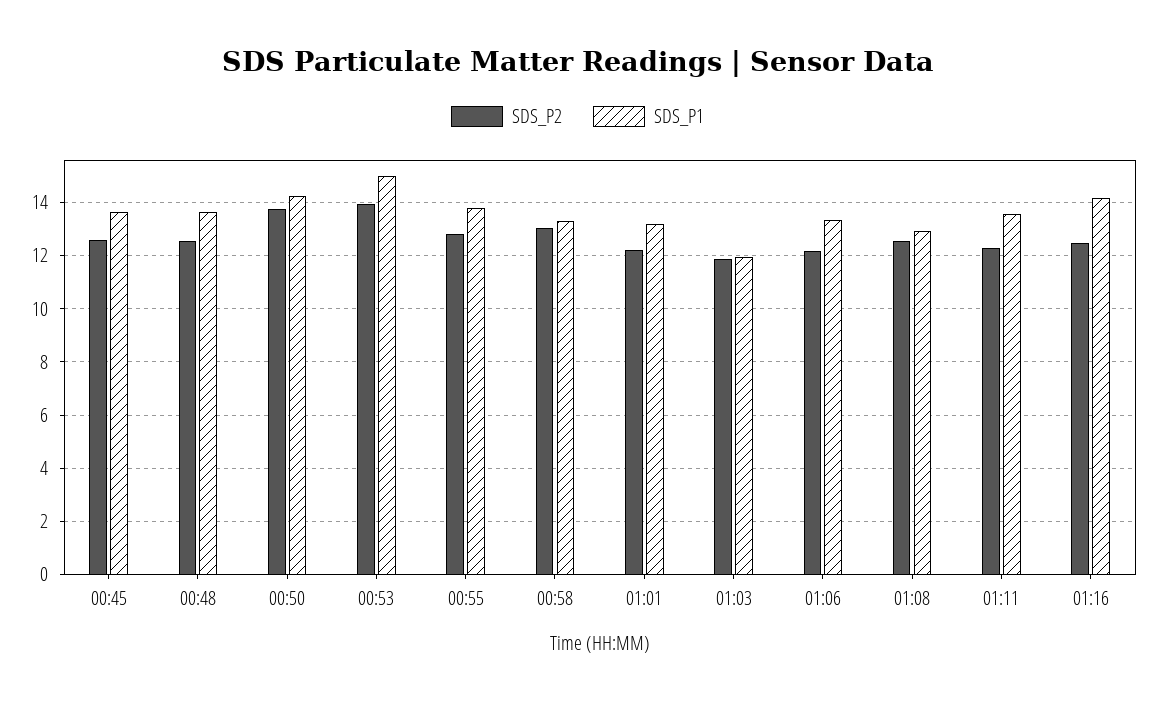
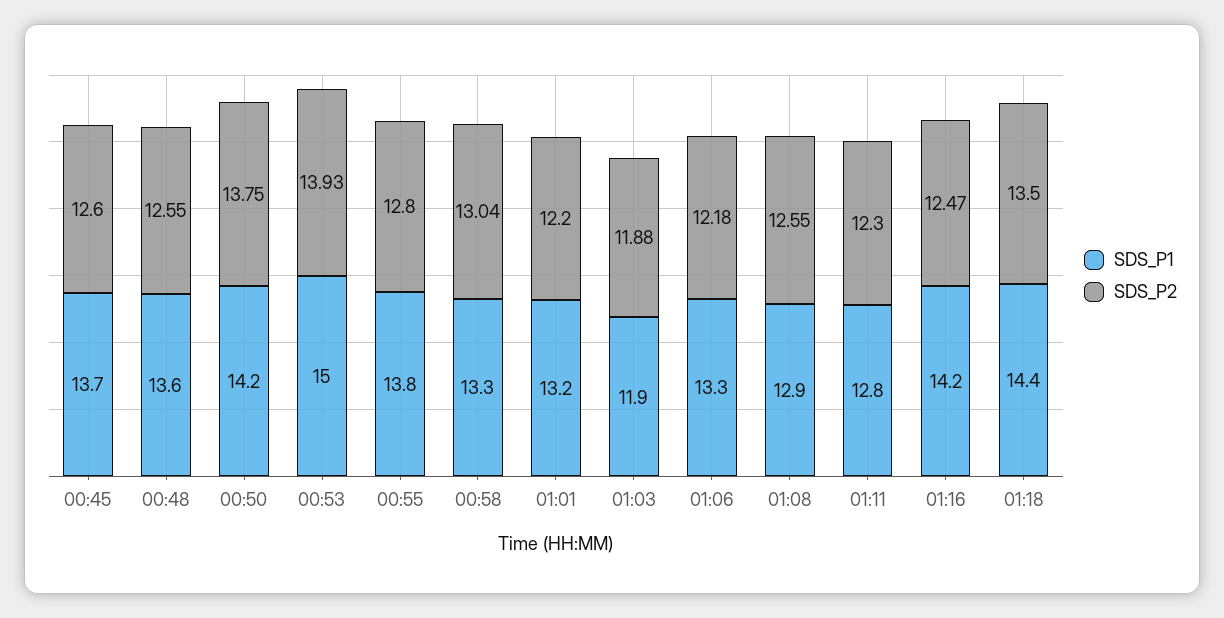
SDS_P1, 01:11: 13.5 -> 12.8
SDS_P1, 01:18: none -> 14.4
SDS_P2, 01:18: none -> 13.5

